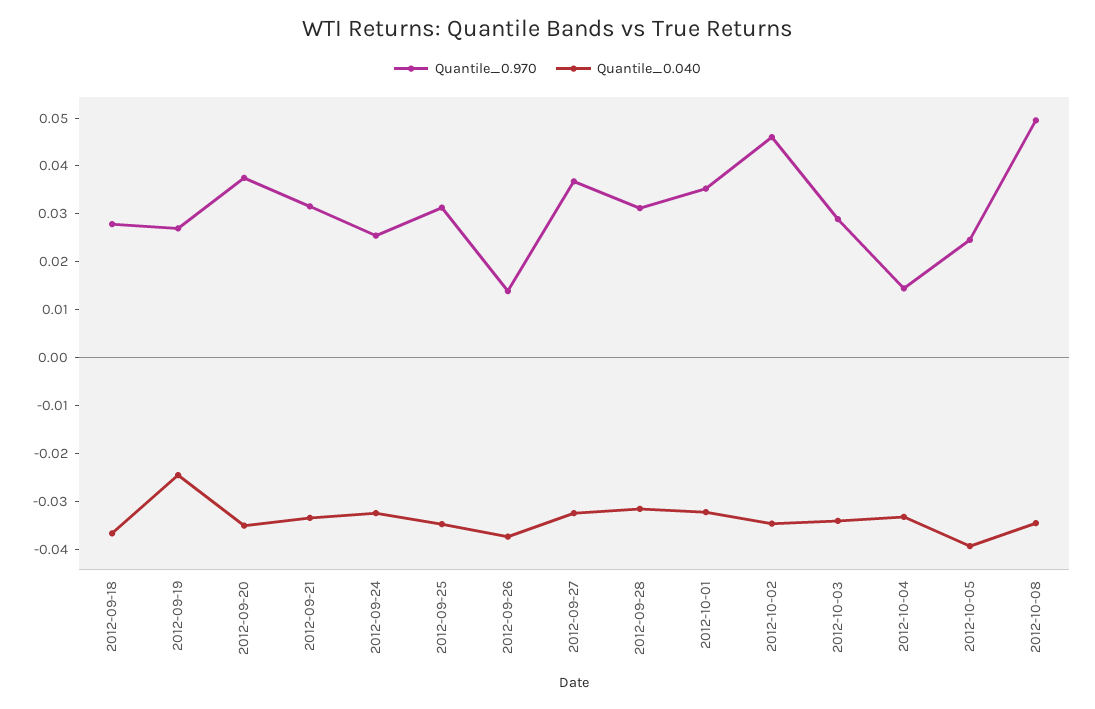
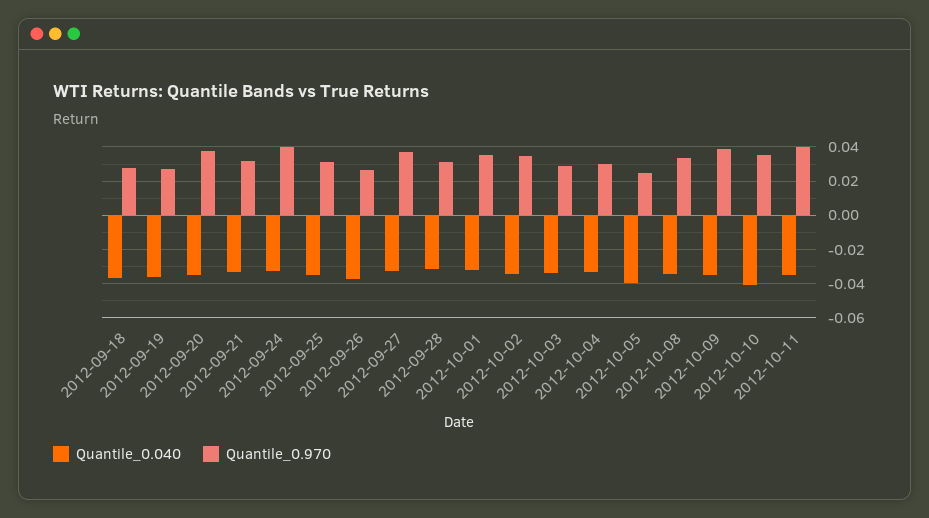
Quantile_0.040, 2012-09-19: -0.024 -> -0.035
Quantile_0.970, 2012-09-24: 0.026 -> 0.04
Quantile_0.970, 2012-09-26: 0.014 -> 0.025
Quantile_0.970, 2012-10-02: 0.046 -> 0.035
Quantile_0.970, 2012-10-04: 0.014 -> 0.03
Quantile_0.970, 2012-10-08: 0.05 -> 0.035
Quantile_0.040, 2012-10-09: none -> -0.035
Quantile_0.970, 2012-10-09: none -> 0.04
Quantile_0.040, 2012-10-10: none -> -0.04
Quantile_0.970, 2012-10-10: none -> 0.035
Quantile_0.040, 2012-10-11: none -> -0.035
Quantile_0.970, 2012-10-11: none -> 0.04

